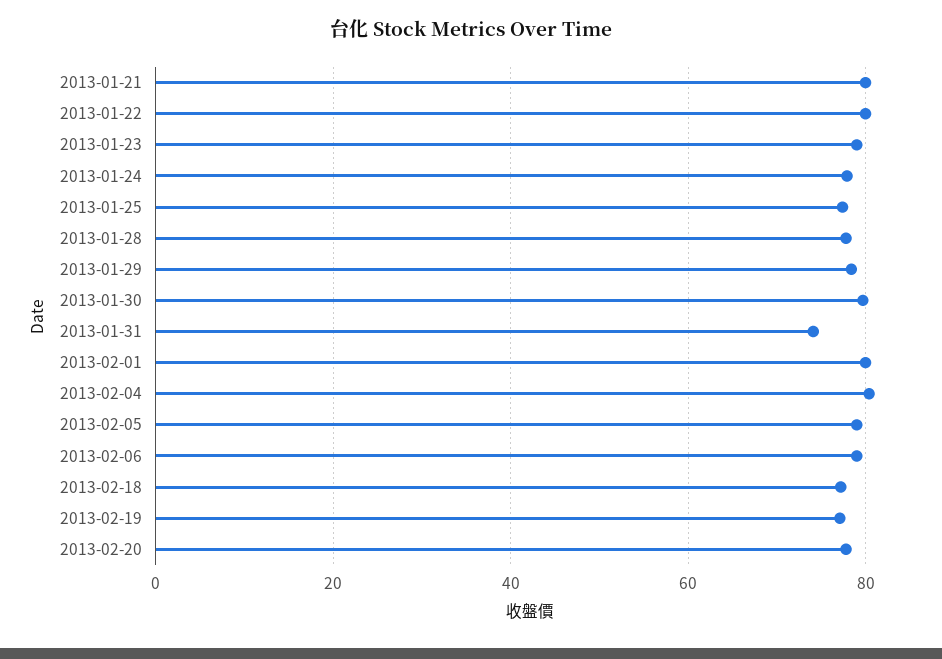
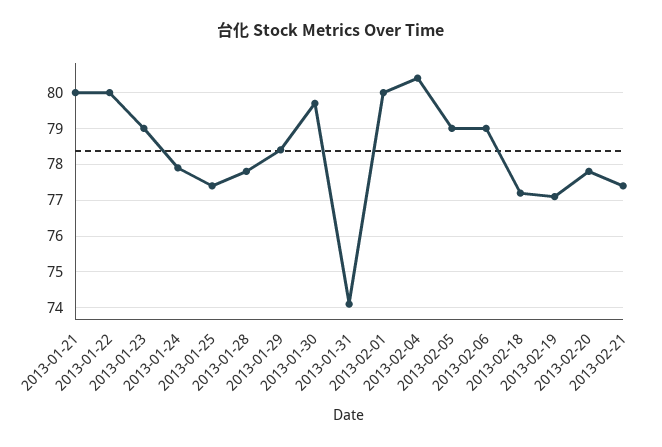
2013-02-21: none -> 77.5

